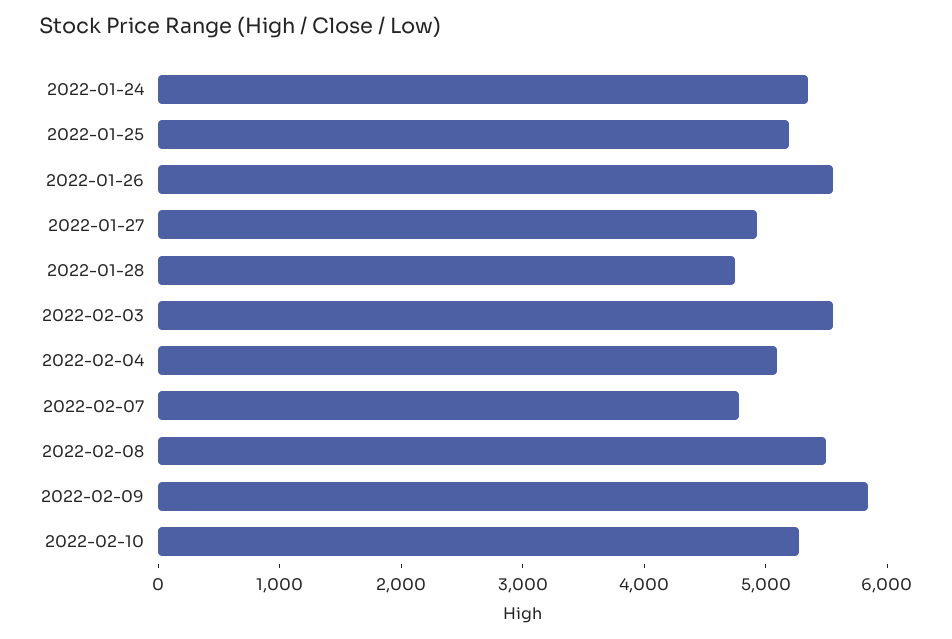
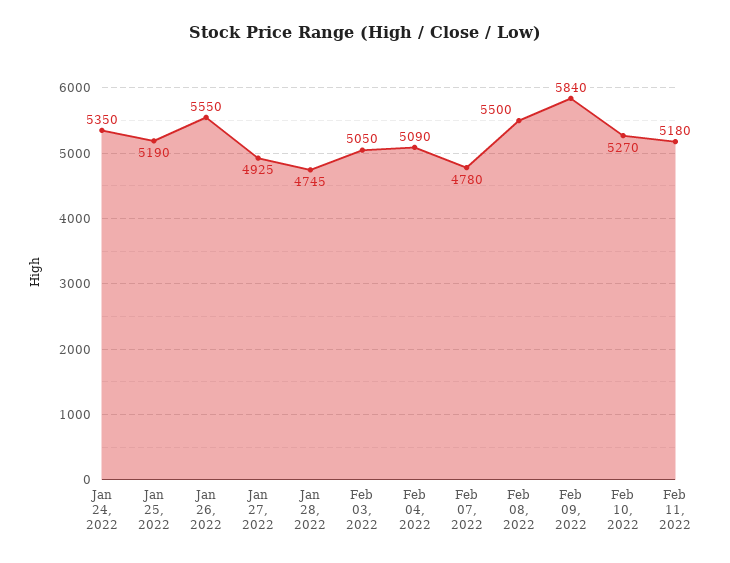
2022-02-03: 5600 -> 5050
Feb 11, 2022: none -> 5180

